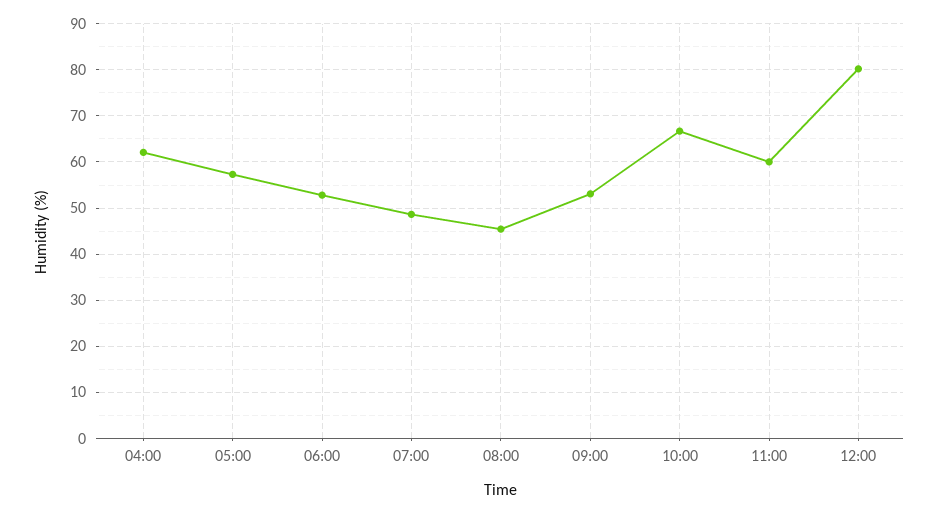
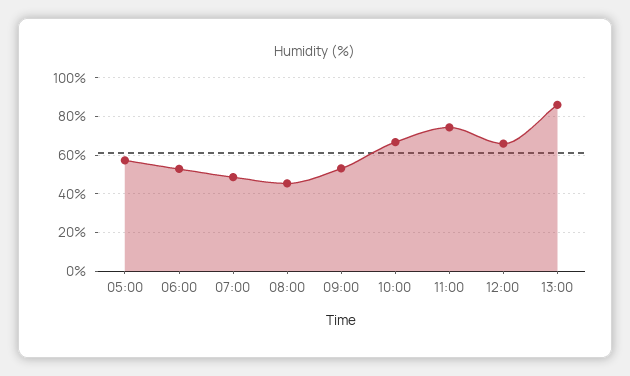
04:00: 62 -> none
11:00: 60 -> 75
12:00: 80 -> 65
13:00: none -> 85

